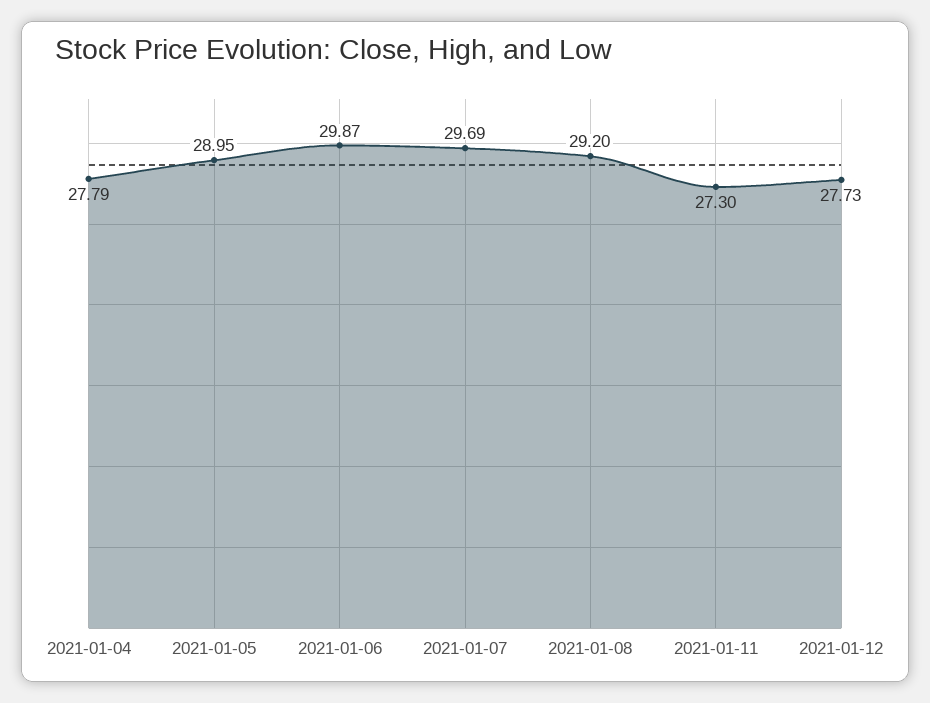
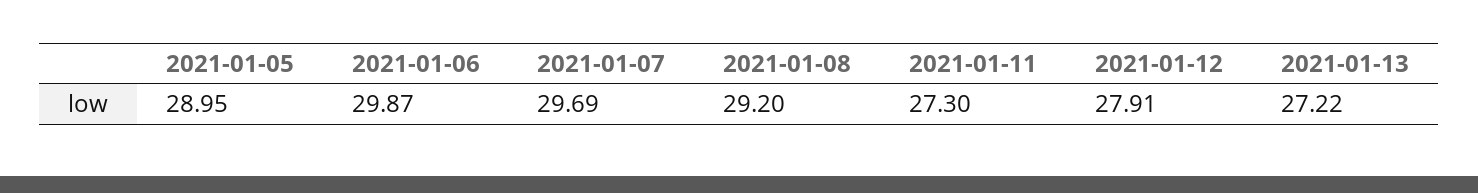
2021-01-04: 27.79 -> none
2021-01-12: 27.73 -> 27.91
2021-01-13: none -> 27.22

